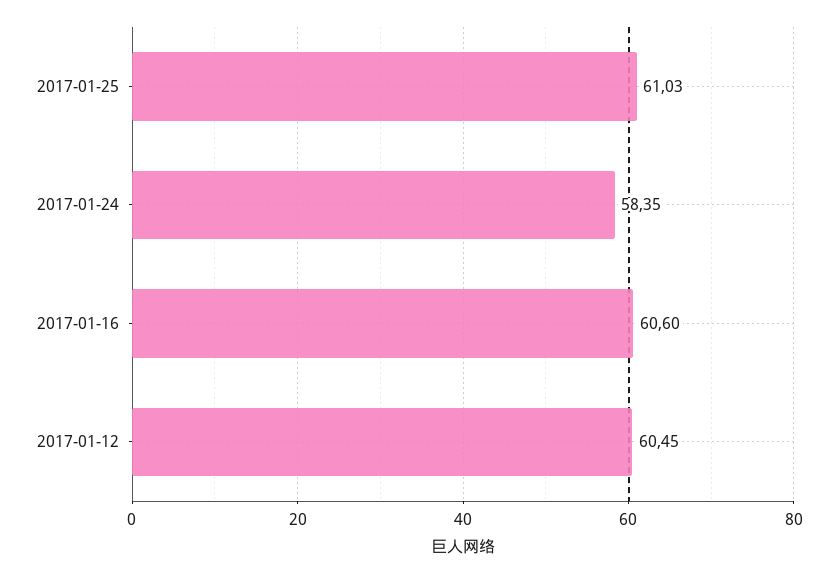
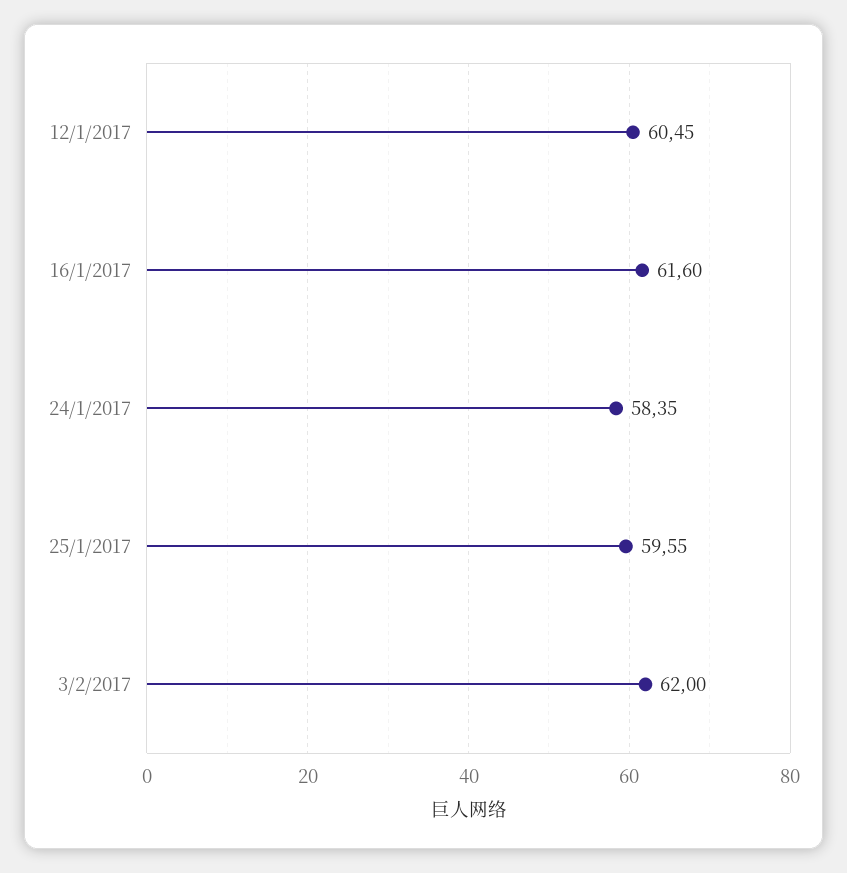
2017-01-25: 61.03 -> 59.55
2017-01-16: 60.6 -> 61.6
3/2/2017: none -> 62

